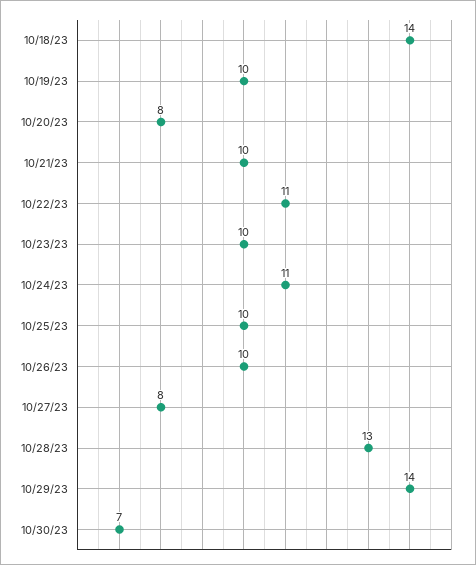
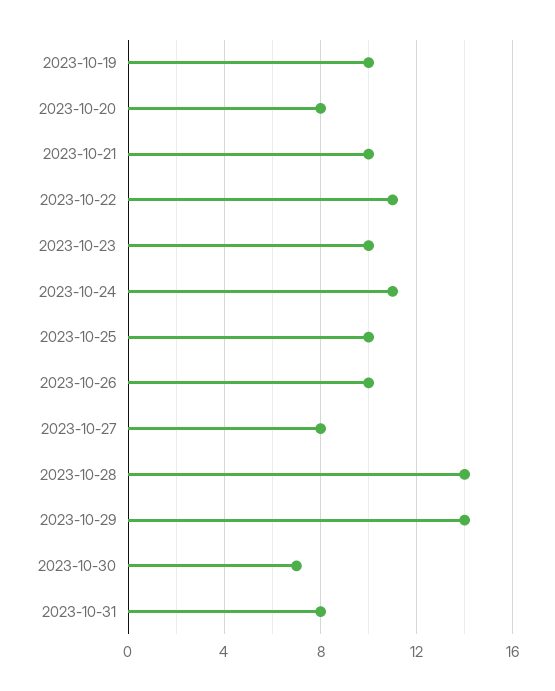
10/18/23: 14 -> none
10/28/23: 13 -> 14
2023-10-31: none -> 8

